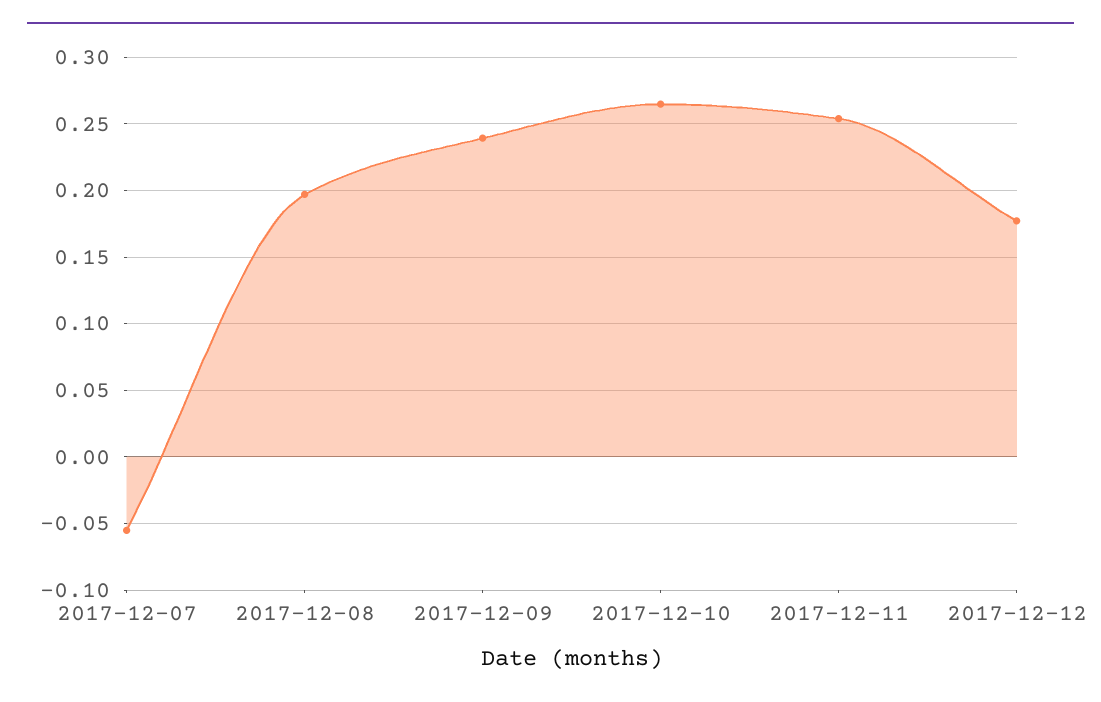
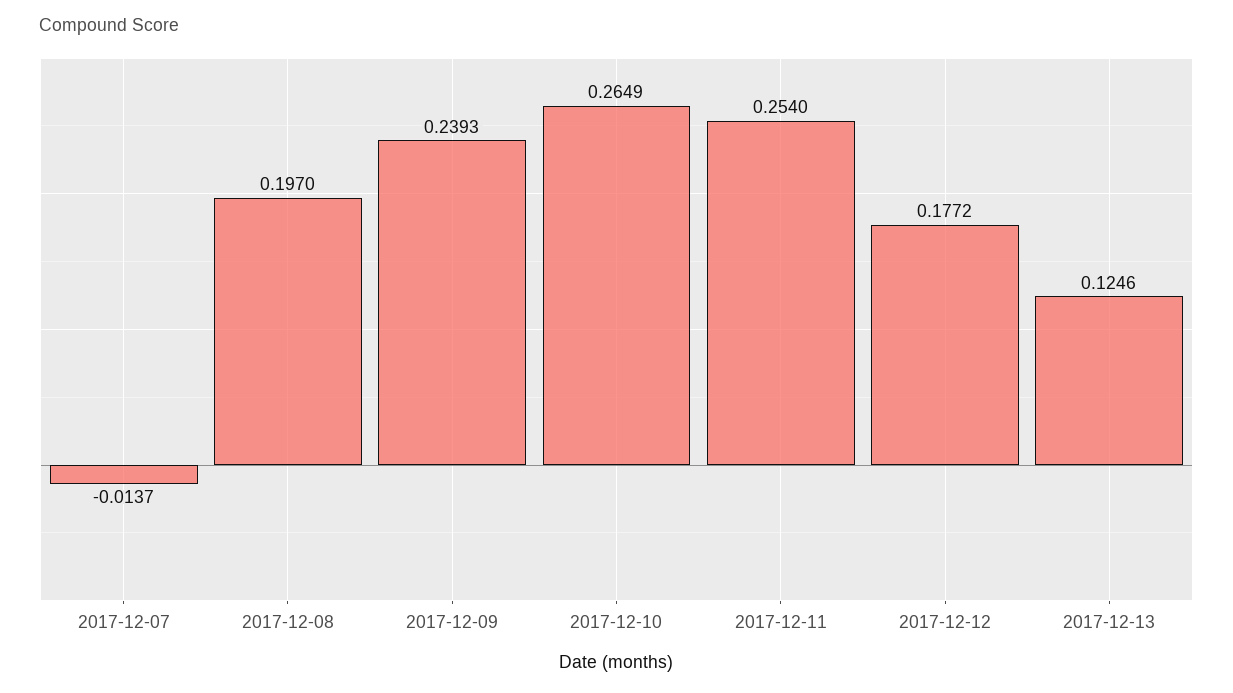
2017-12-07: -0.055 -> -0.0137
2017-12-13: none -> 0.1246

